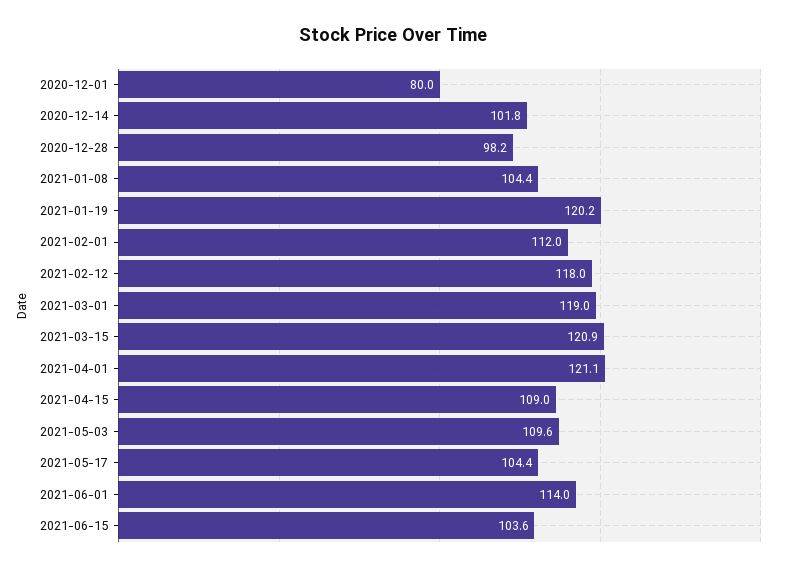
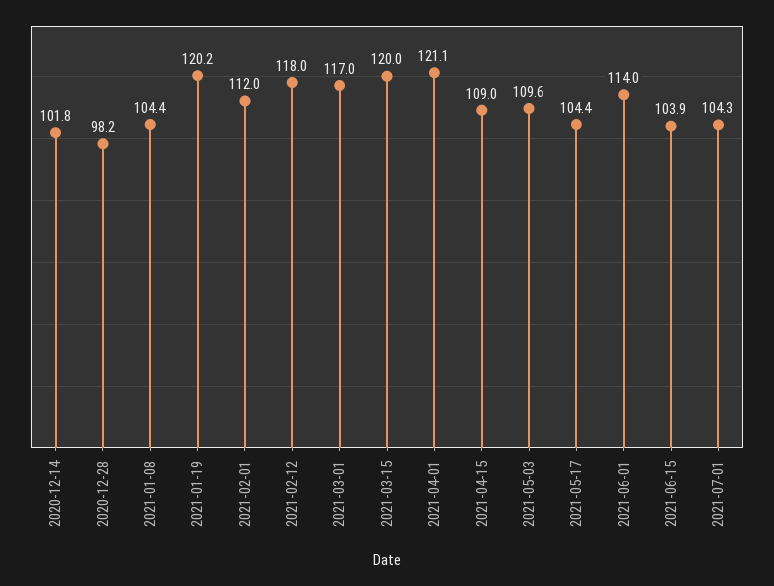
2020-12-01: 80 -> none
2021-03-01: 119 -> 117
2021-03-15: 120.9 -> 120
2021-06-15: 103.6 -> 103.9
2021-07-01: none -> 104.3

